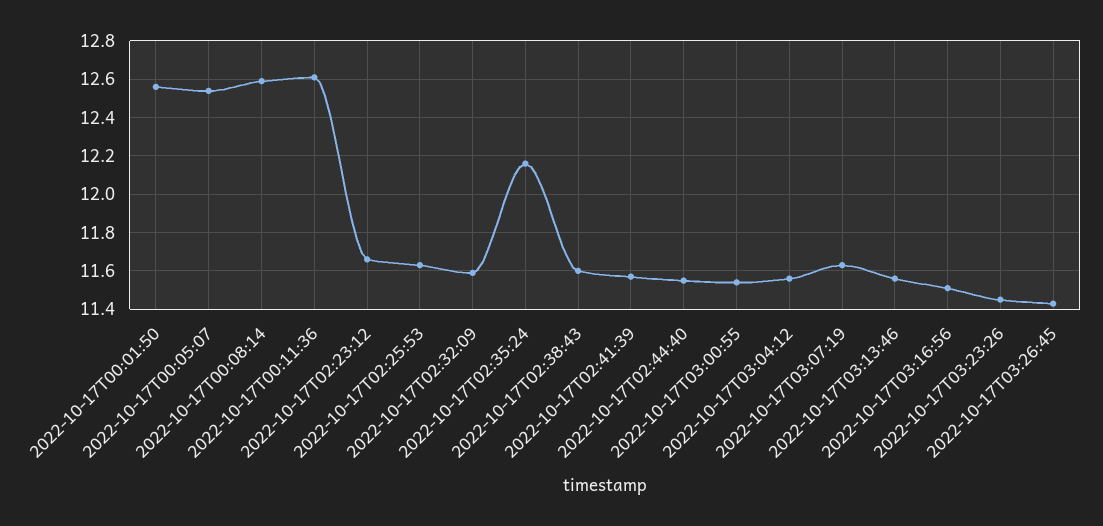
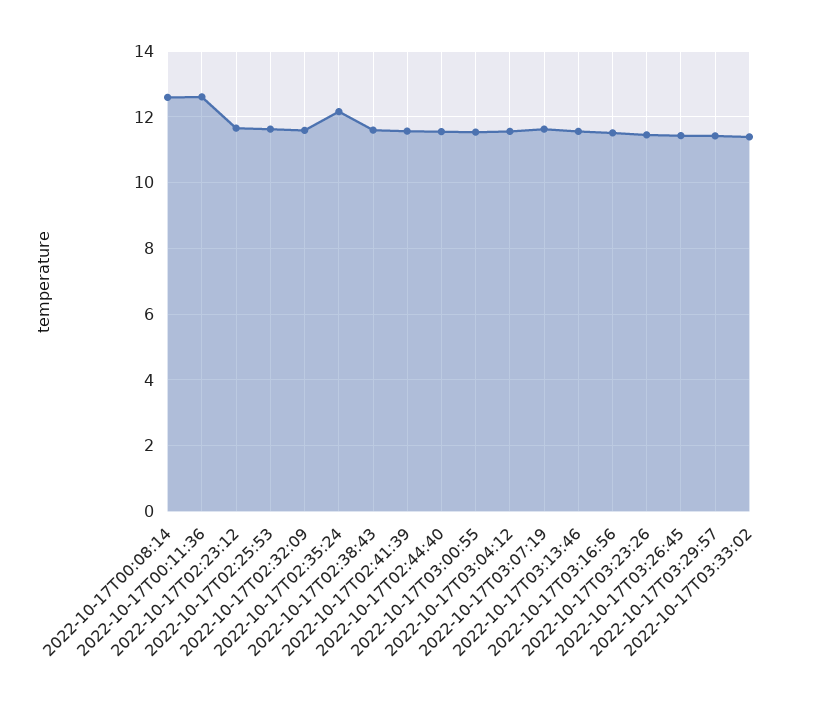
2022-10-17T00:01:50: 12.55 -> none
2022-10-17T00:05:07: 12.55 -> none
2022-10-17T03:29:57: none -> 11.4
2022-10-17T03:33:02: none -> 11.4

